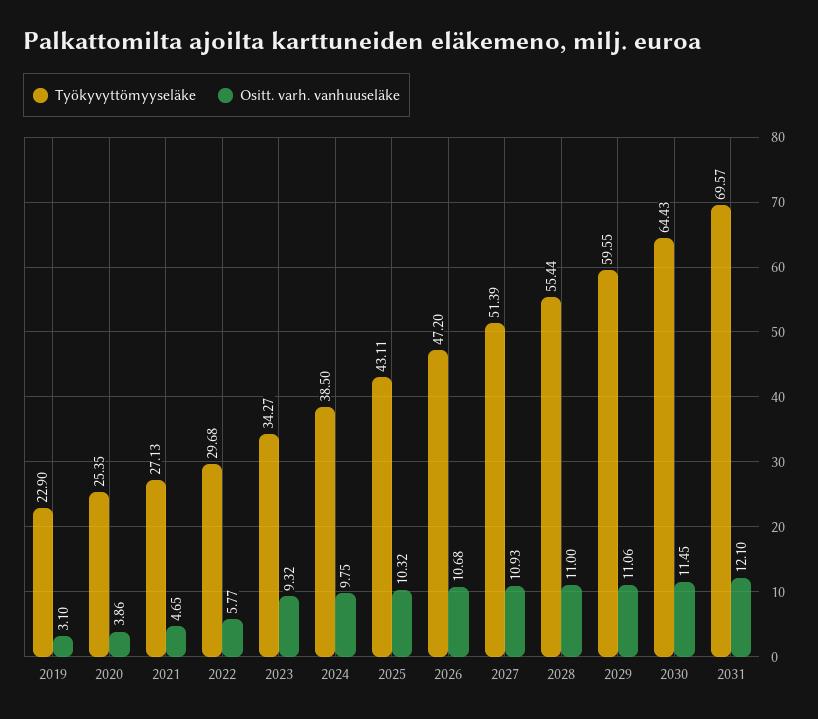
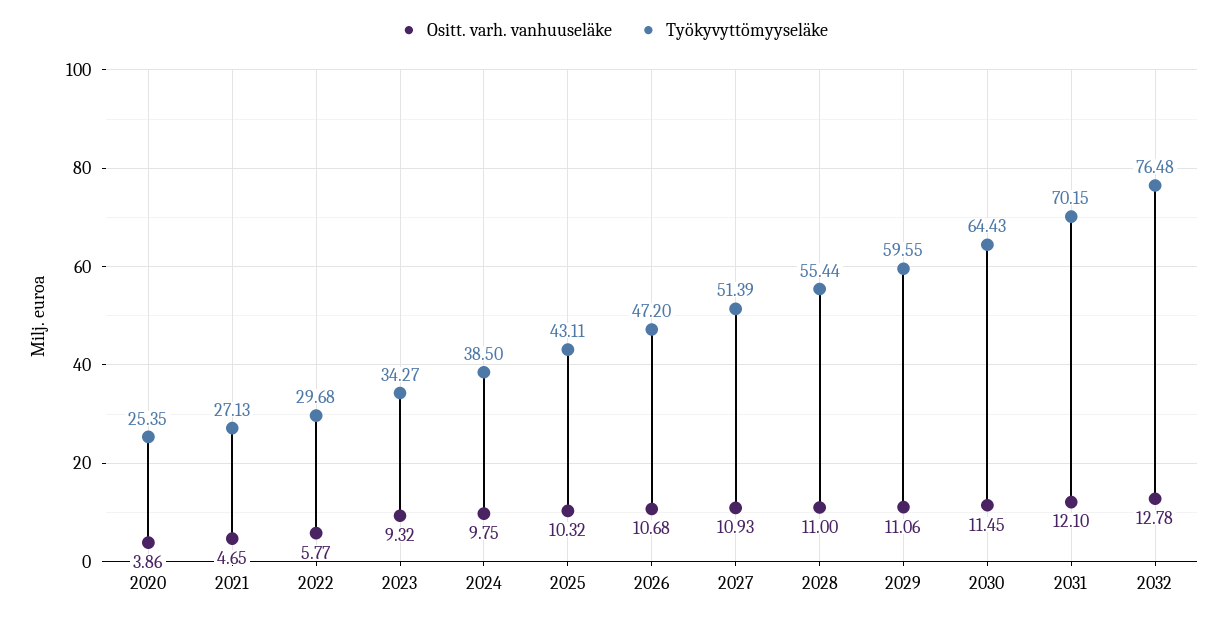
Työkyvyttömyyseläke, 2019: 22.9 -> none
Ositt. varh. vanhuuseläke, 2019: 3.1 -> none
Työkyvyttömyyseläke, 2031: 69.57 -> 70.15
Ositt. varh. vanhuuseläke, 2032: none -> 12.78
Työkyvyttömyyseläke, 2032: none -> 76.48

